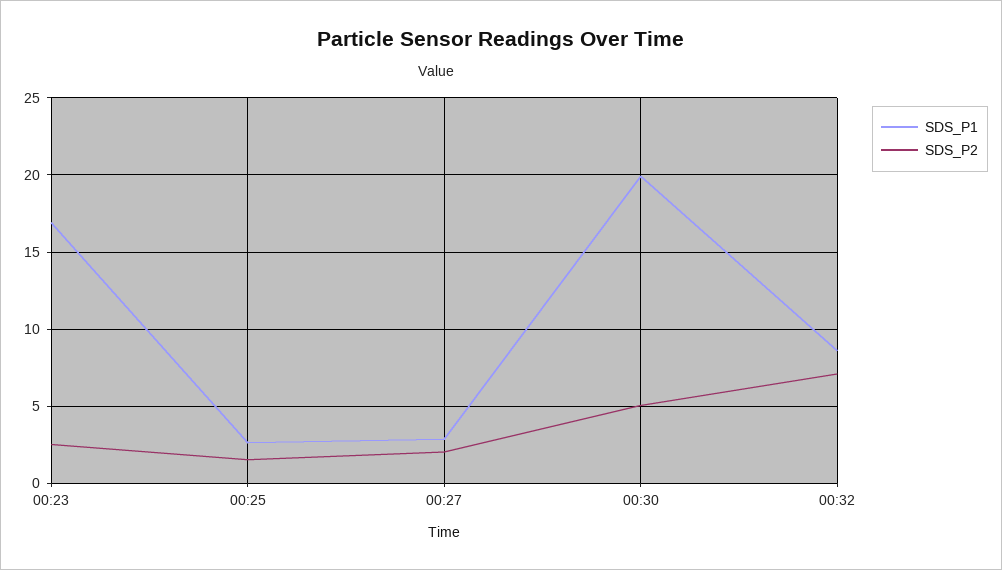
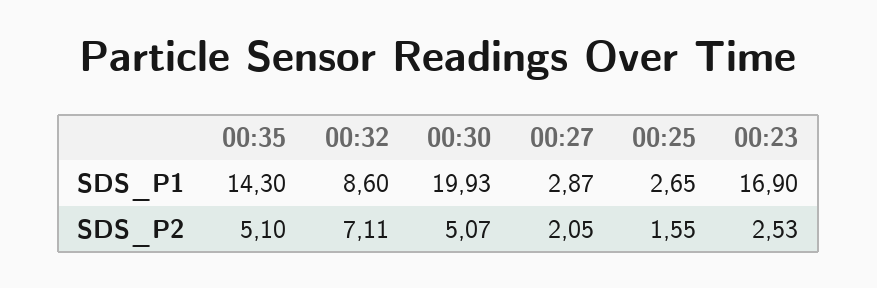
SDS_P1, 00:35: none -> 14.3
SDS_P2, 00:35: none -> 5.1

